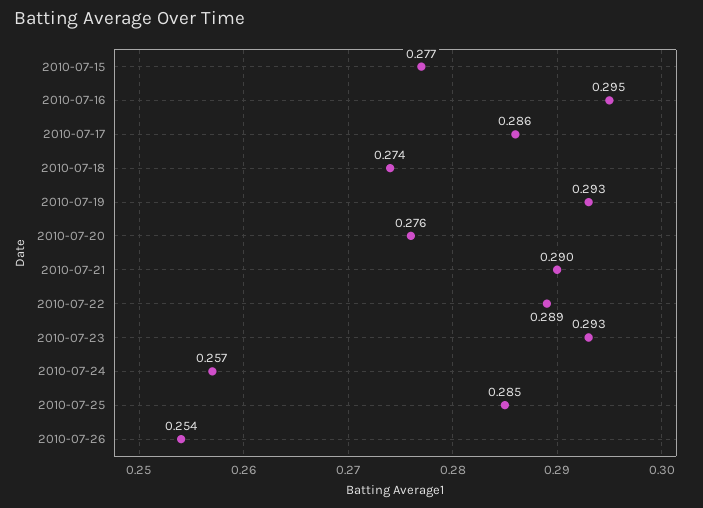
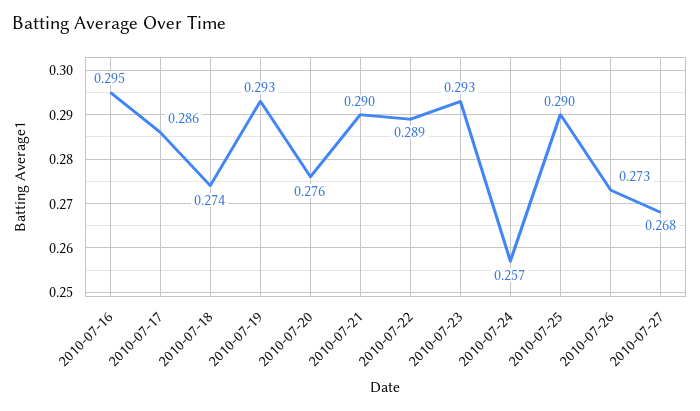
2010-07-15: 0.277 -> none
2010-07-25: 0.285 -> 0.29
2010-07-26: 0.254 -> 0.273
2010-07-27: none -> 0.268

